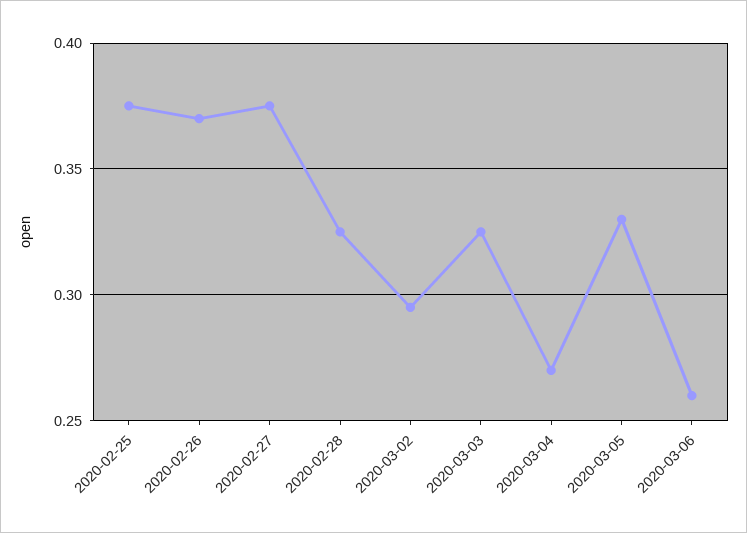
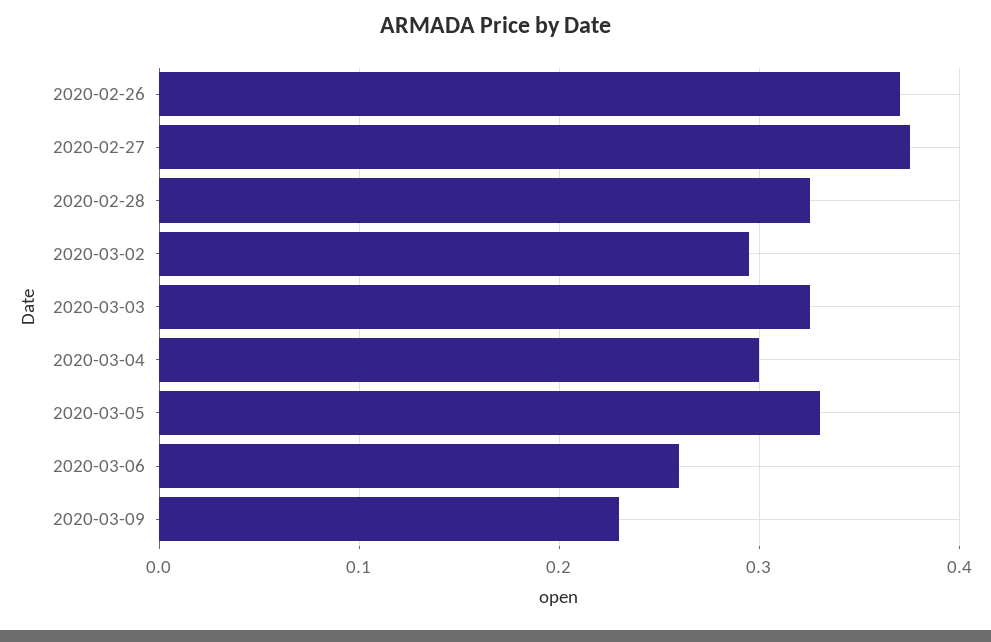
2020-02-25: 0.375 -> none
2020-03-04: 0.27 -> 0.3
2020-03-09: none -> 0.23

